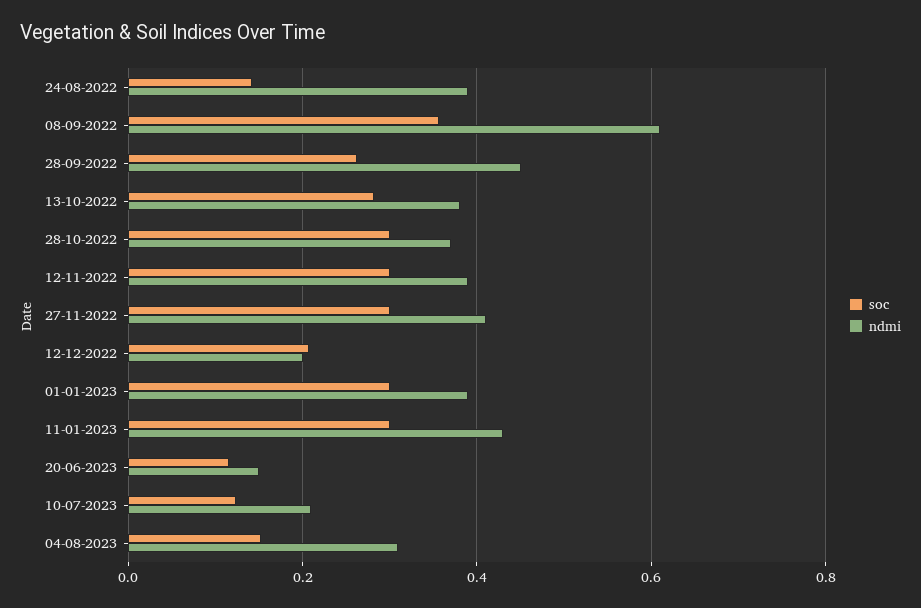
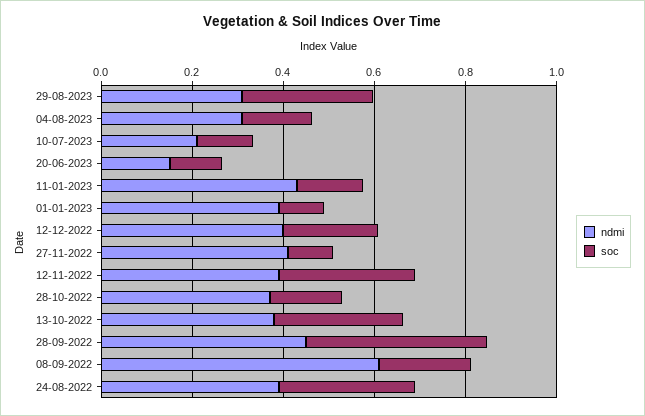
soc, 24-08-2022: 0.14 -> 0.3
soc, 08-09-2022: 0.36 -> 0.2
soc, 28-09-2022: 0.26 -> 0.4
soc, 28-10-2022: 0.3 -> 0.15
soc, 27-11-2022: 0.3 -> 0.1
ndmi, 12-12-2022: 0.2 -> 0.4
soc, 01-01-2023: 0.3 -> 0.1
soc, 11-01-2023: 0.3 -> 0.15
ndmi, 29-08-2023: none -> 0.3
soc, 29-08-2023: none -> 0.3

